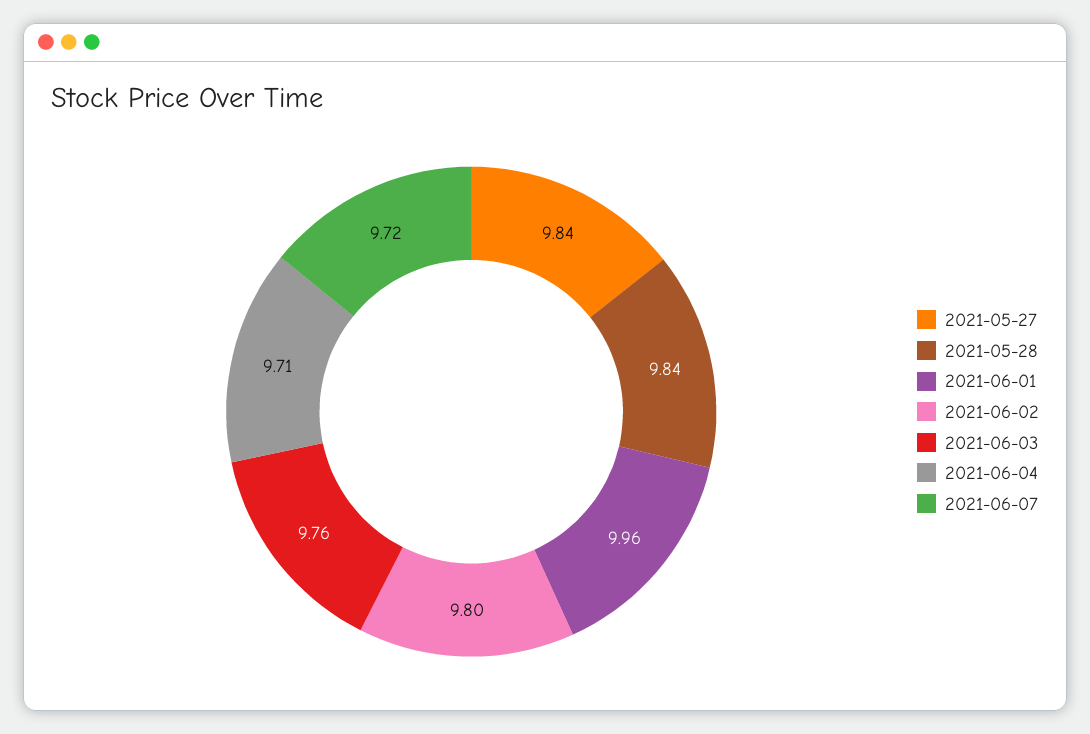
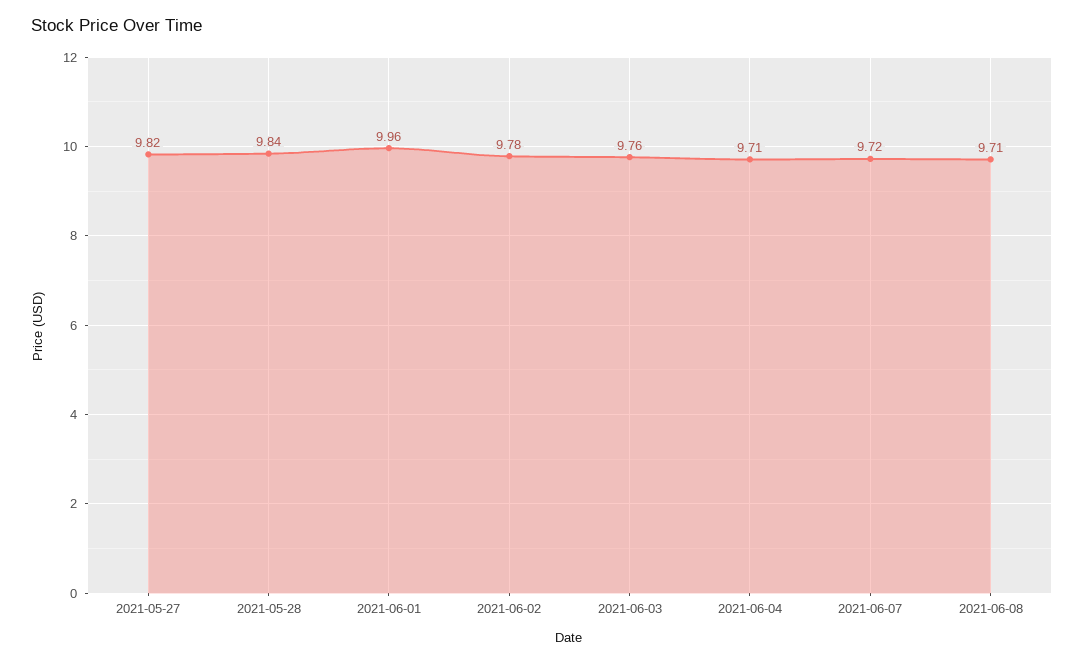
2021-05-27: 9.84 -> 9.82
2021-06-02: 9.8 -> 9.78
2021-06-08: none -> 9.71

